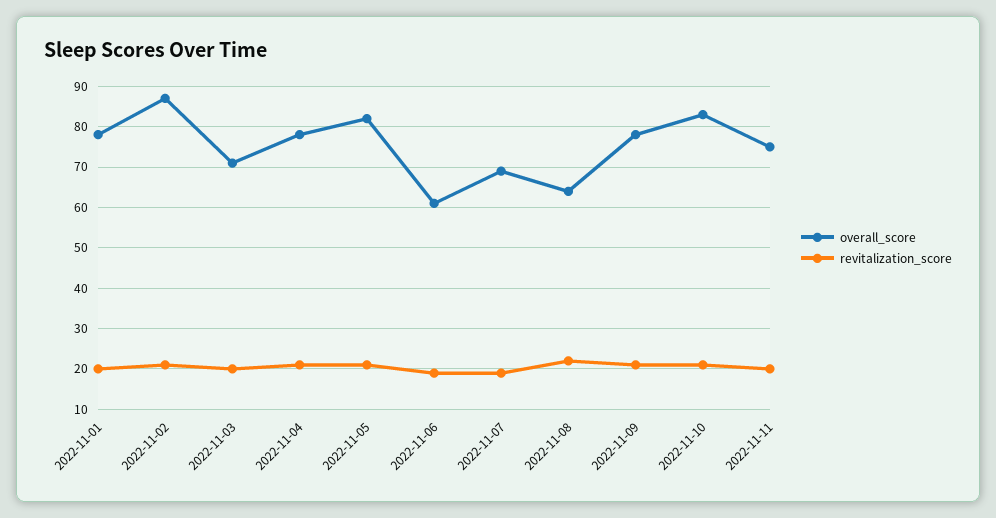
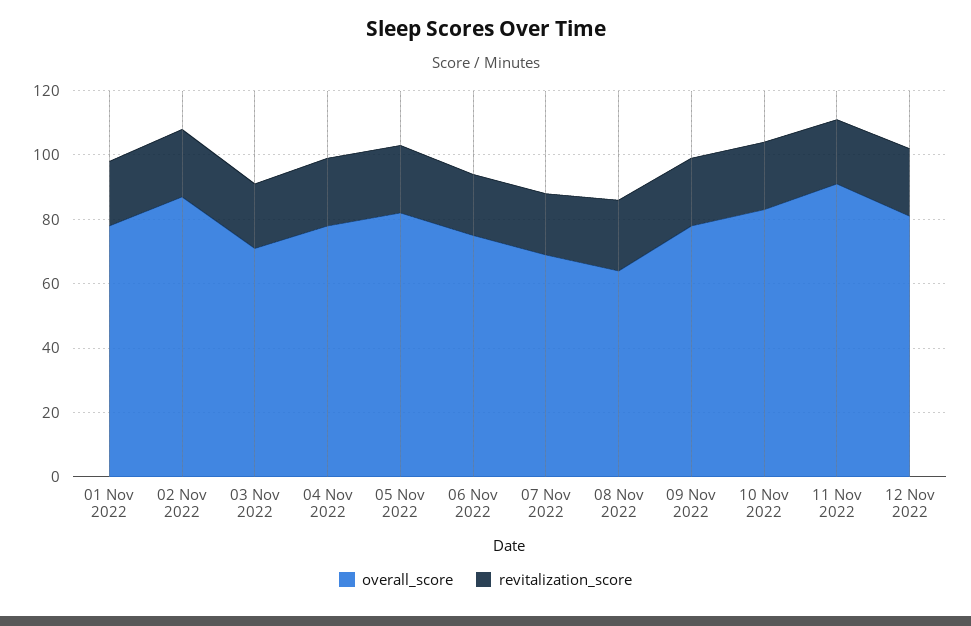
overall_score, 2022-11-06: 60 -> 75
overall_score, 2022-11-11: 75 -> 90
overall_score, 12 Nov 2022: none -> 80
revitalization_score, 12 Nov 2022: none -> 20

